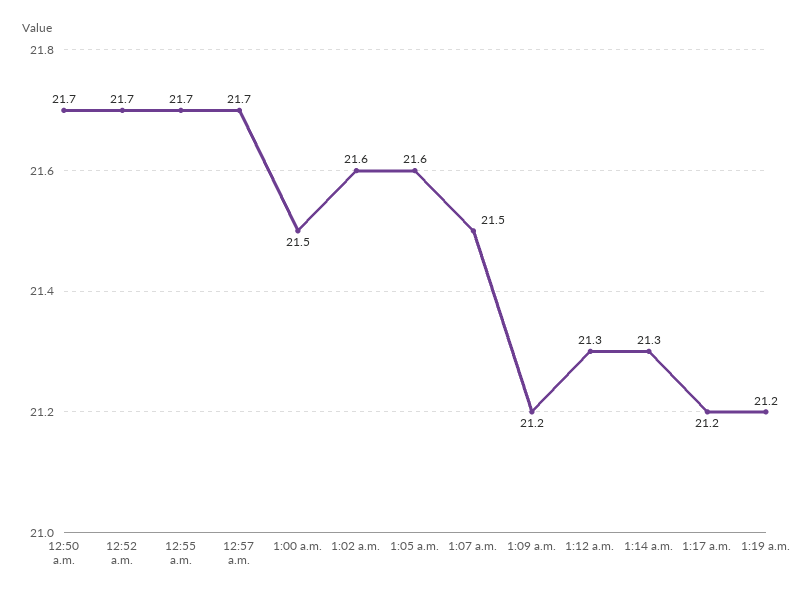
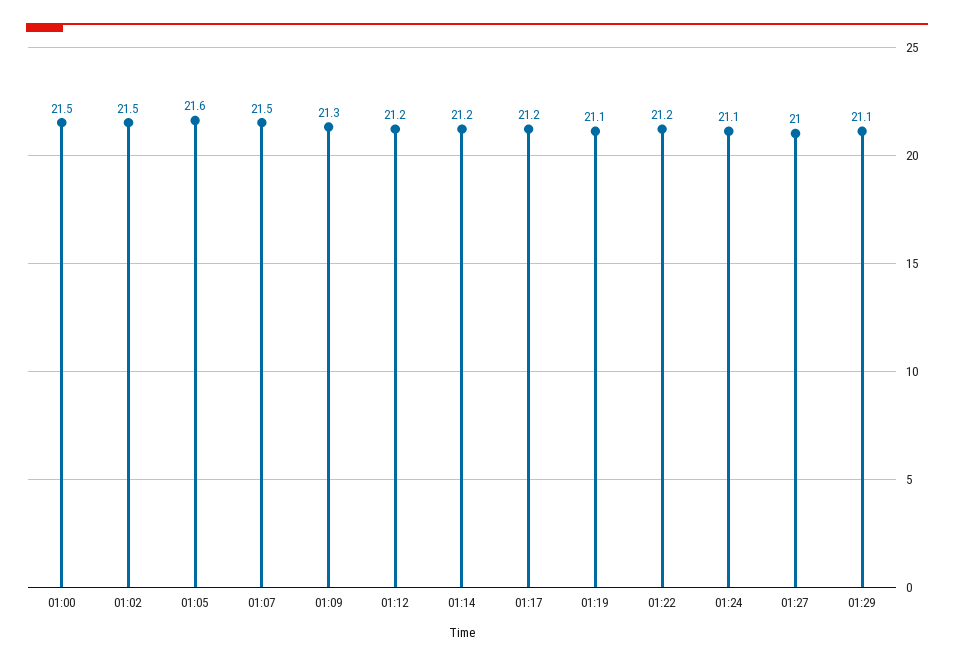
12:50 a.m.: 21.7 -> none
12:52 a.m.: 21.7 -> none
12:55 a.m.: 21.7 -> none
12:57 a.m.: 21.7 -> none
1:02 a.m.: 21.6 -> 21.5
1:09 a.m.: 21.2 -> 21.3
1:12 a.m.: 21.3 -> 21.2
1:14 a.m.: 21.3 -> 21.2
1:19 a.m.: 21.2 -> 21.1
01:22: none -> 21.2
01:24: none -> 21.1
01:27: none -> 21
01:29: none -> 21.1

